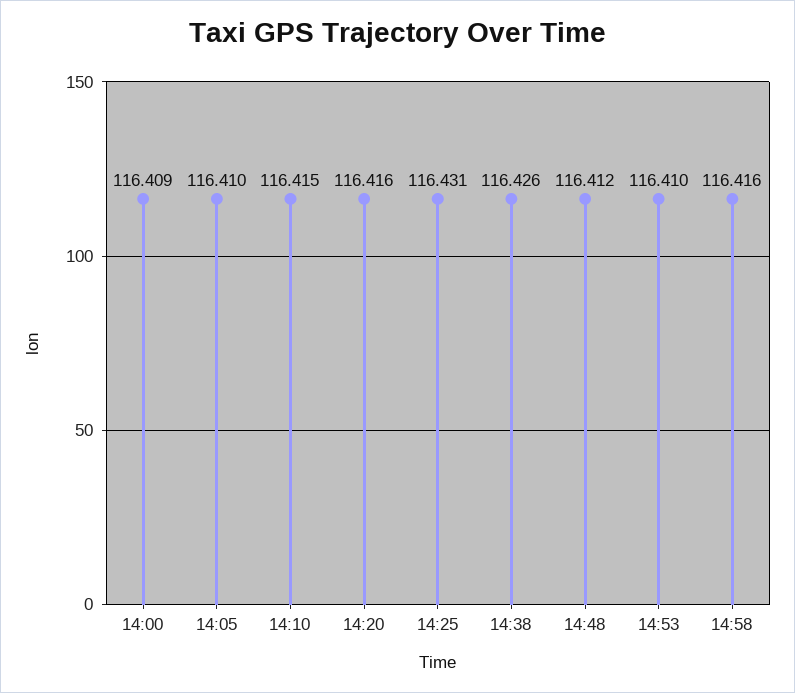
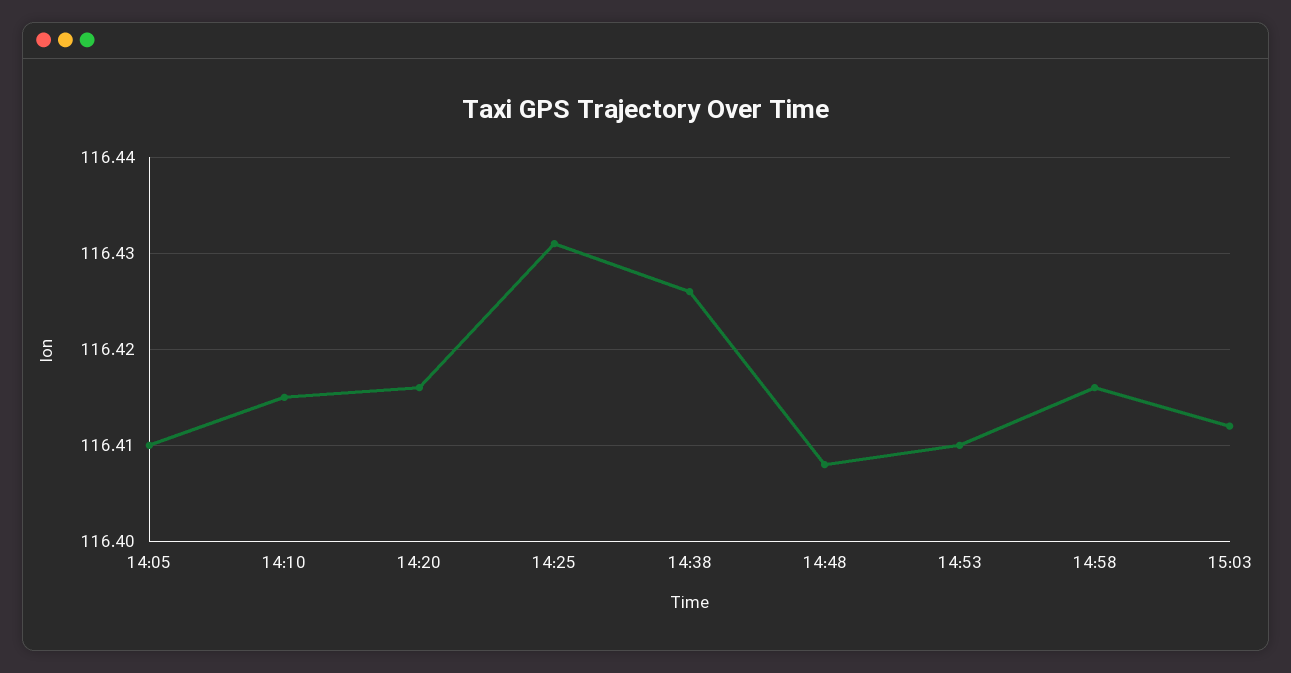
14:00: 116.409 -> none
14:48: 116.412 -> 116.408
15:03: none -> 116.412

